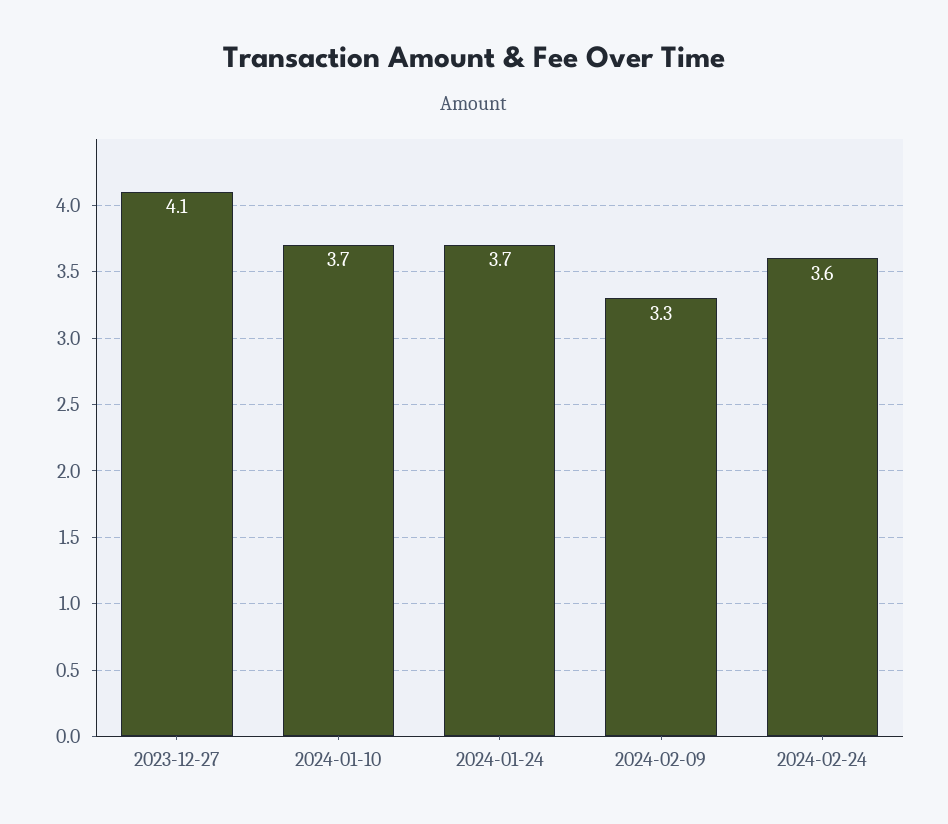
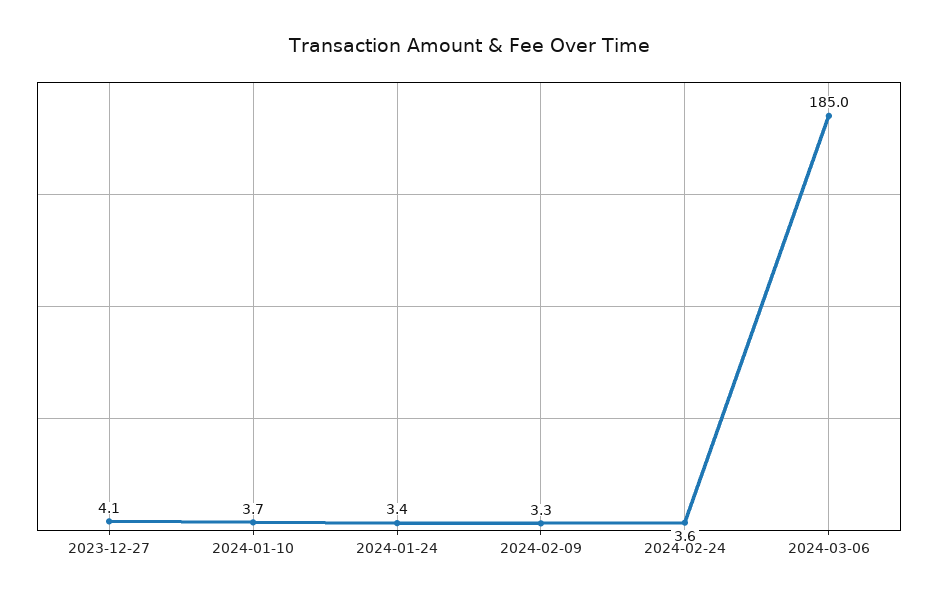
2024-01-24: 3.7 -> 3.4
2024-03-06: none -> 185

